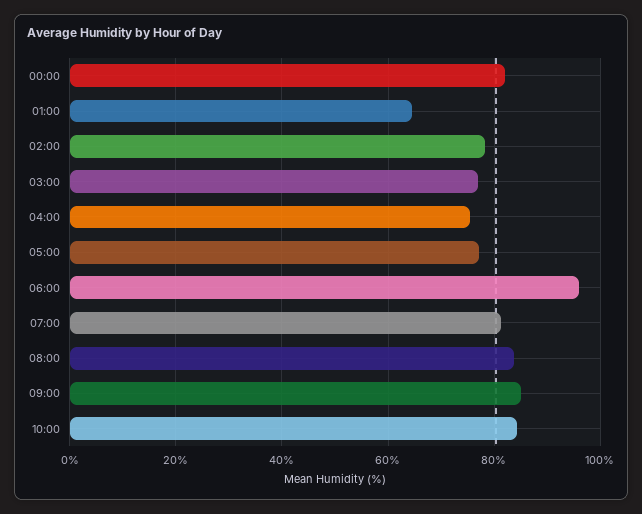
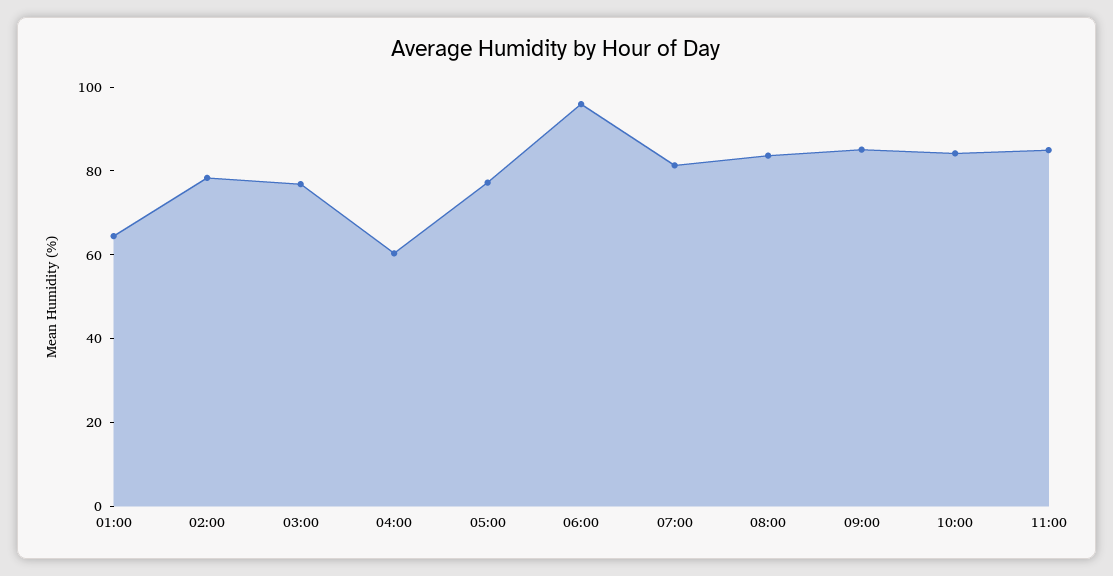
00:00: 82 -> none
04:00: 76 -> 60
11:00: none -> 85

